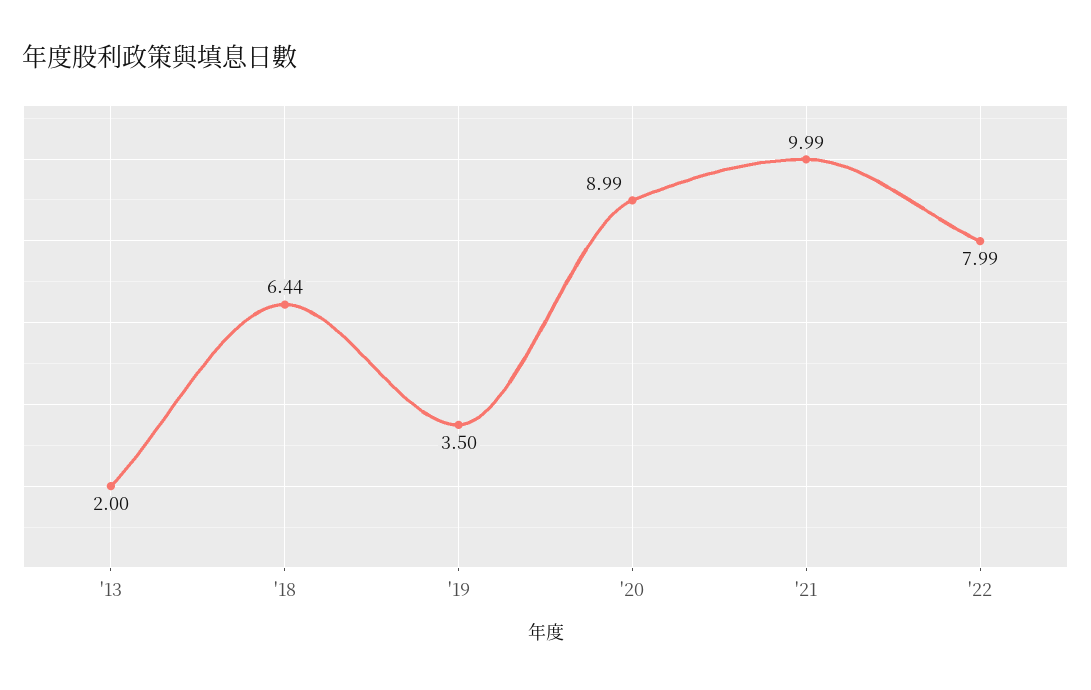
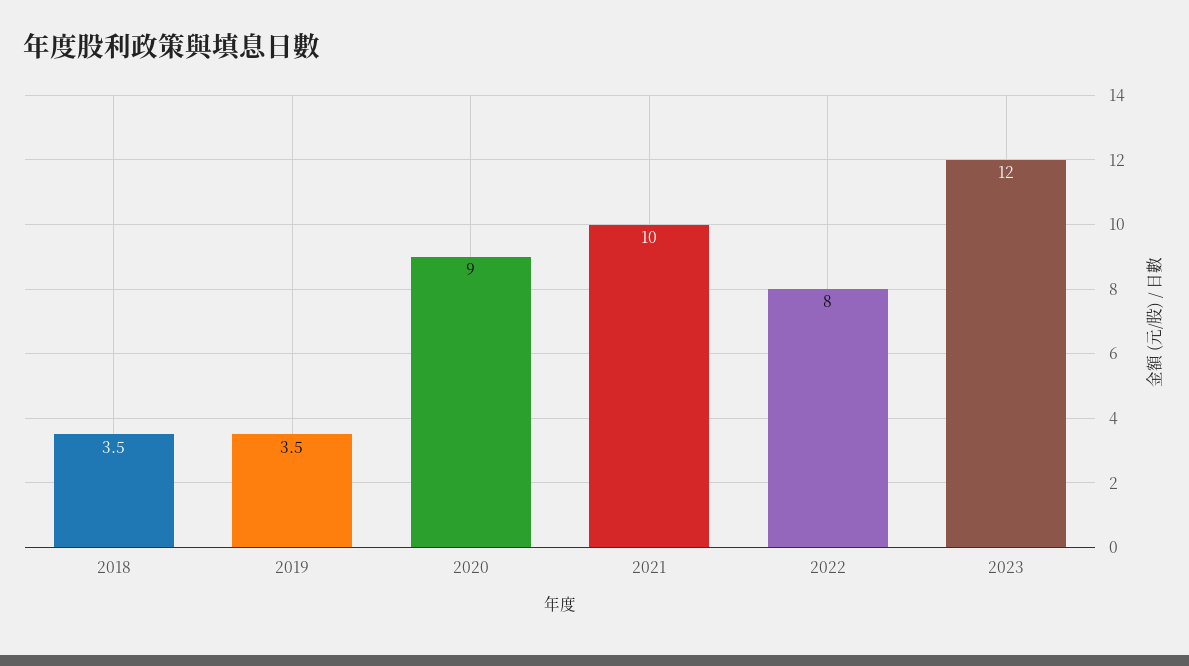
'13: 2 -> none
'18: 6.44 -> 3.5
2023: none -> 12

